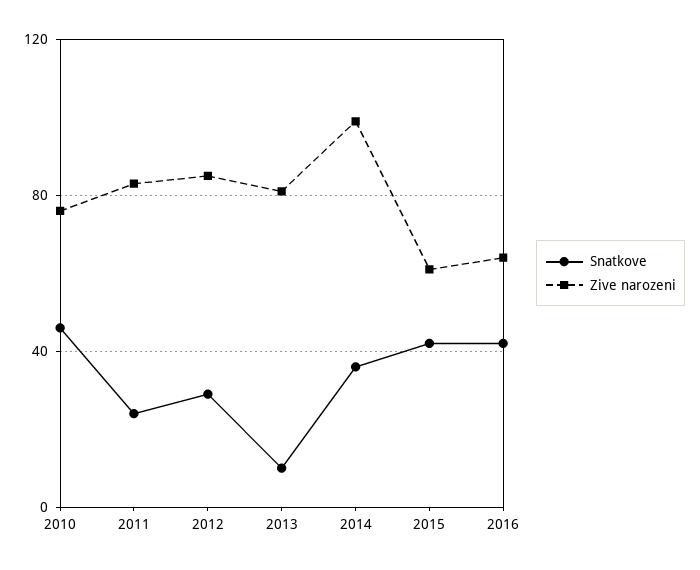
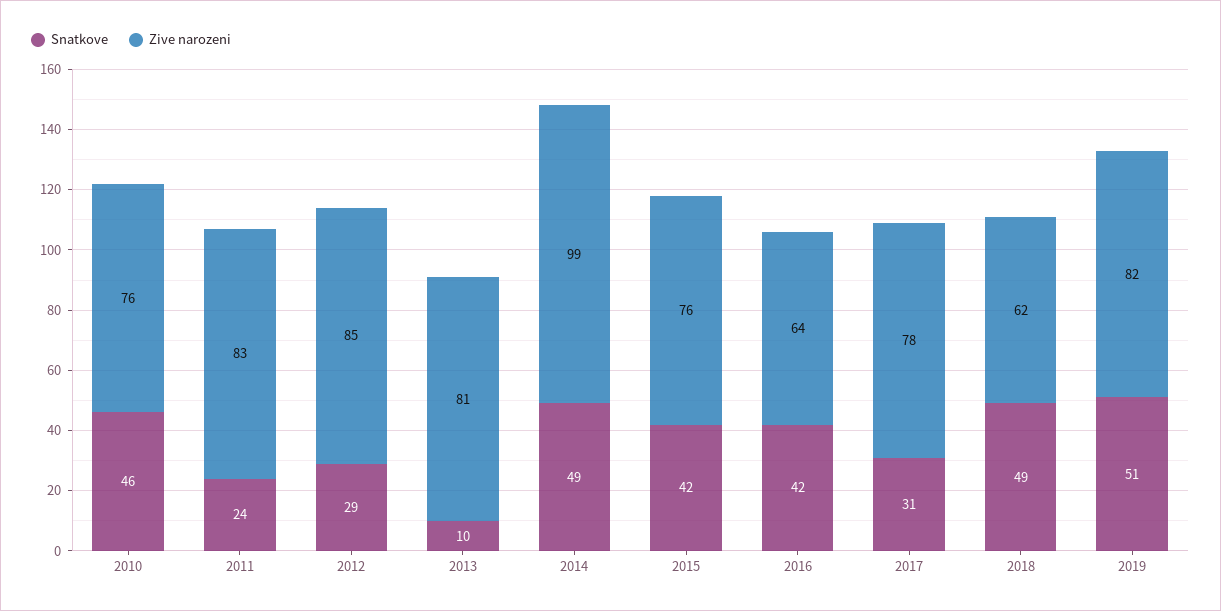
Snatkove, 2014: 35 -> 49
Zive narozeni, 2015: 60 -> 76
Snatkove, 2017: none -> 31
Zive narozeni, 2017: none -> 78
Snatkove, 2018: none -> 49
Zive narozeni, 2018: none -> 62
Snatkove, 2019: none -> 51
Zive narozeni, 2019: none -> 82

